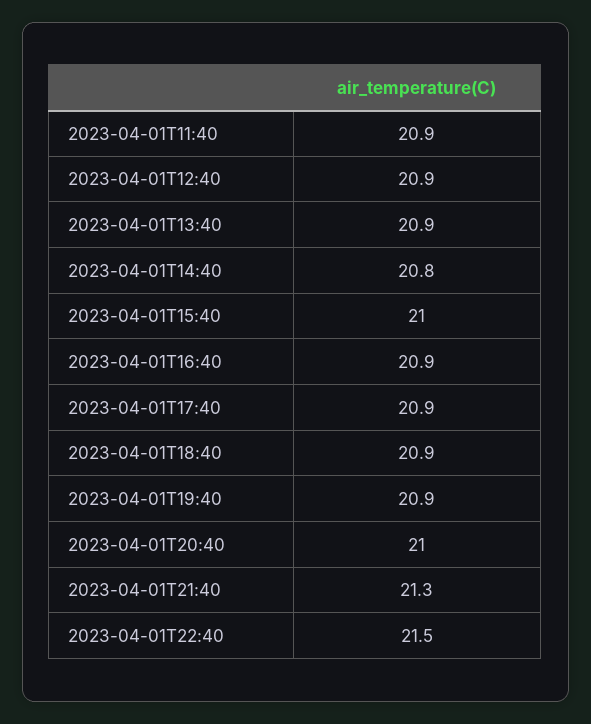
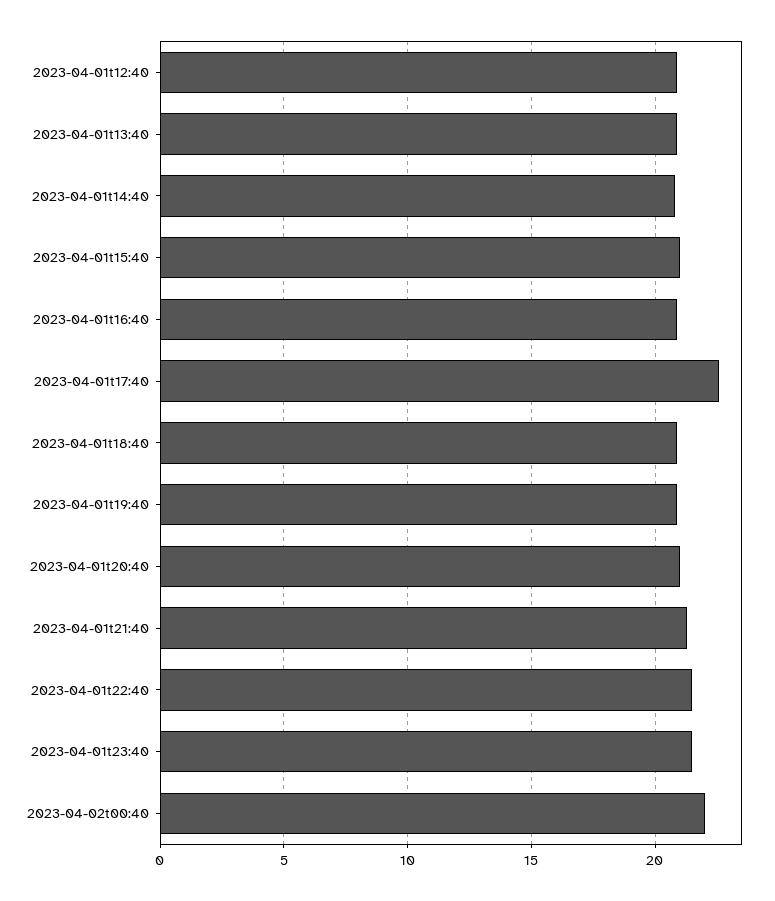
2023-04-01T11:40: 20.9 -> none
2023-04-01T17:40: 20.9 -> 22.5
2023-04-01t23:40: none -> 21.5
2023-04-02t00:40: none -> 22

